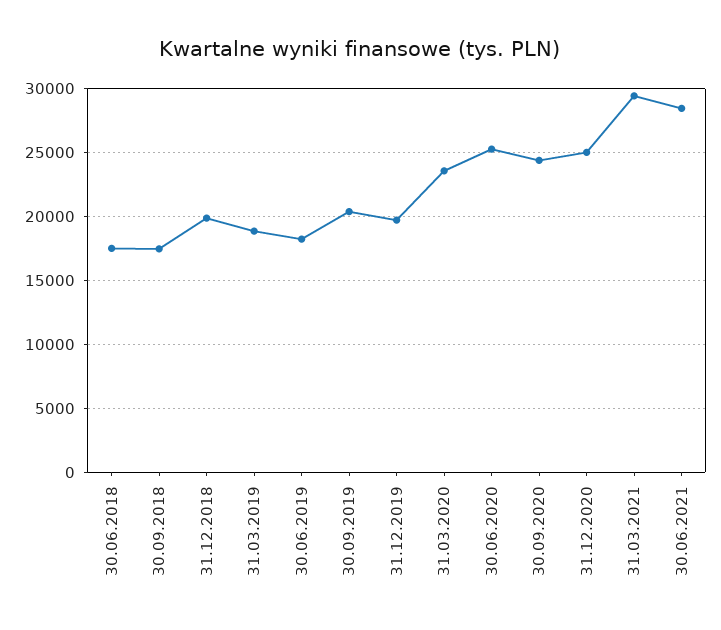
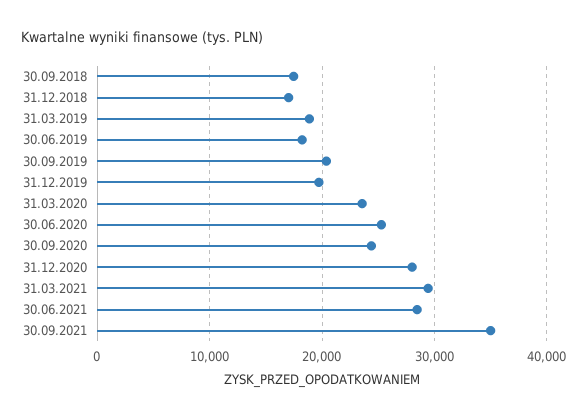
30.06.2018: 17500 -> none
31.12.2018: 20000 -> 17000
31.12.2020: 25000 -> 28000
30.09.2021: none -> 35000

